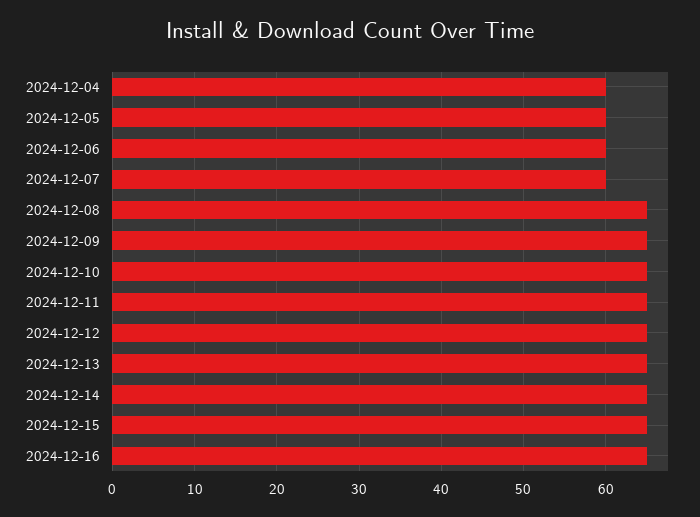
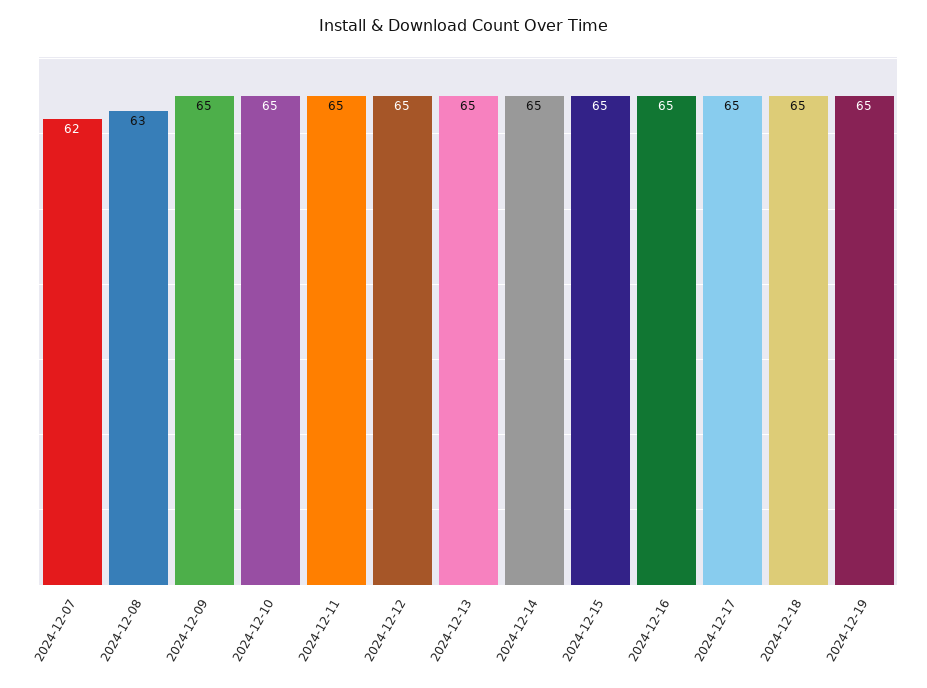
2024-12-04: 60 -> none
2024-12-05: 60 -> none
2024-12-06: 60 -> none
2024-12-07: 60 -> 62
2024-12-08: 65 -> 63
2024-12-17: none -> 65
2024-12-18: none -> 65
2024-12-19: none -> 65

